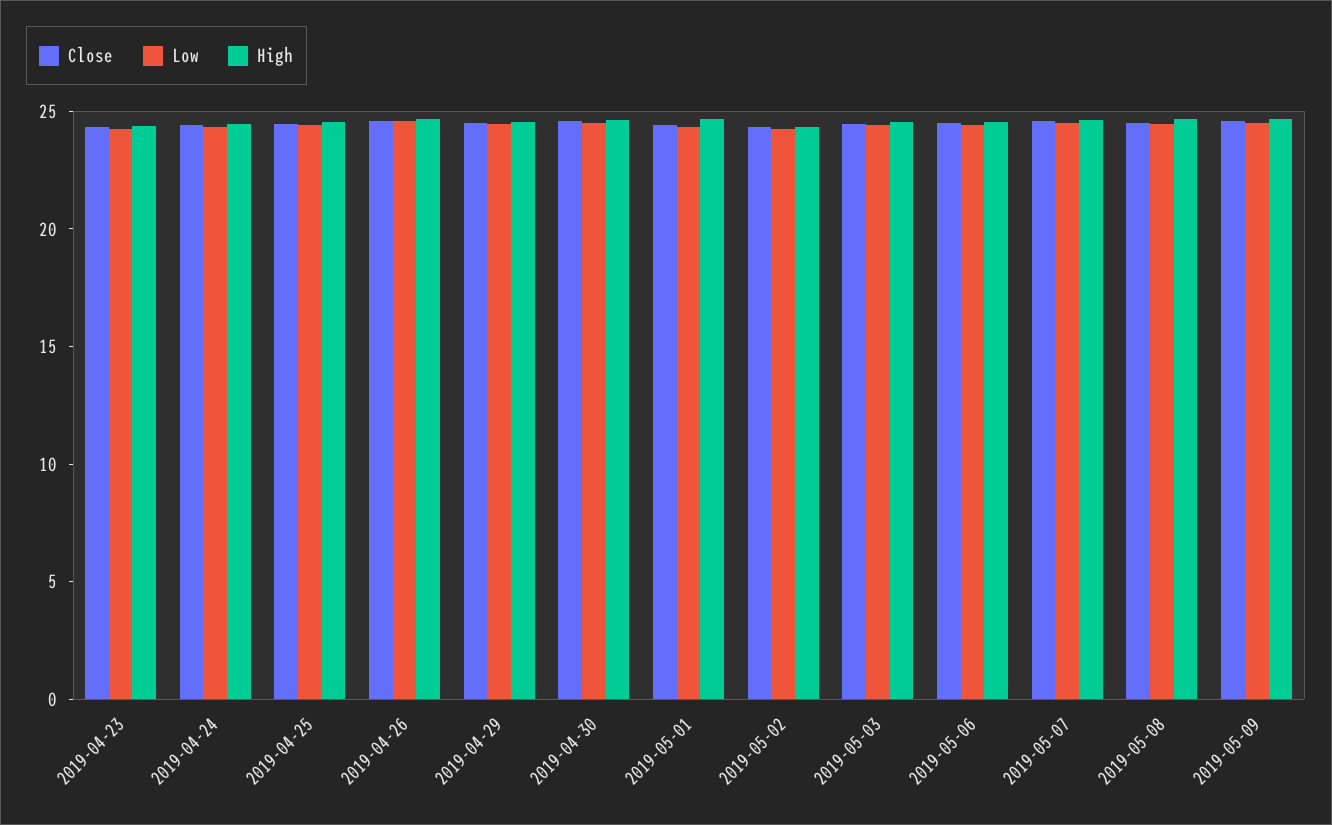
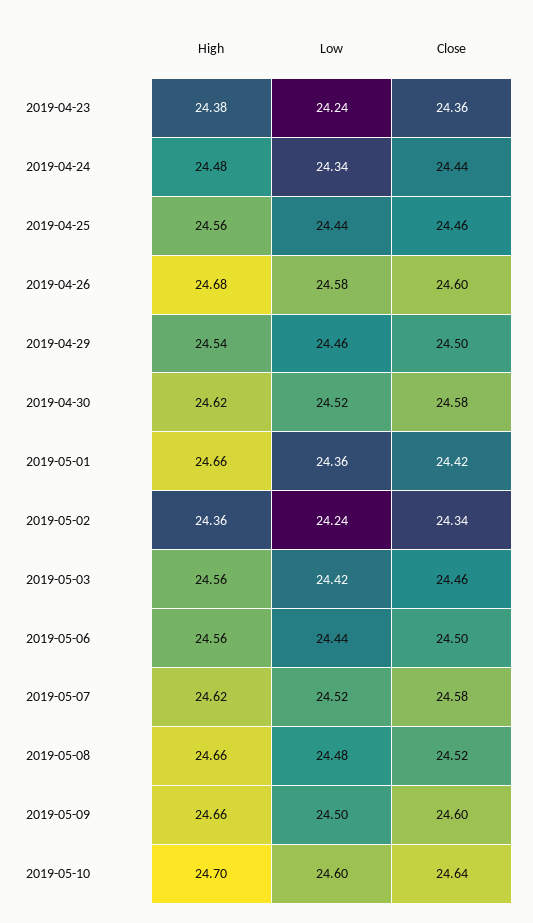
High, 2019-05-10: none -> 24.7
Low, 2019-05-10: none -> 24.6
Close, 2019-05-10: none -> 24.64

